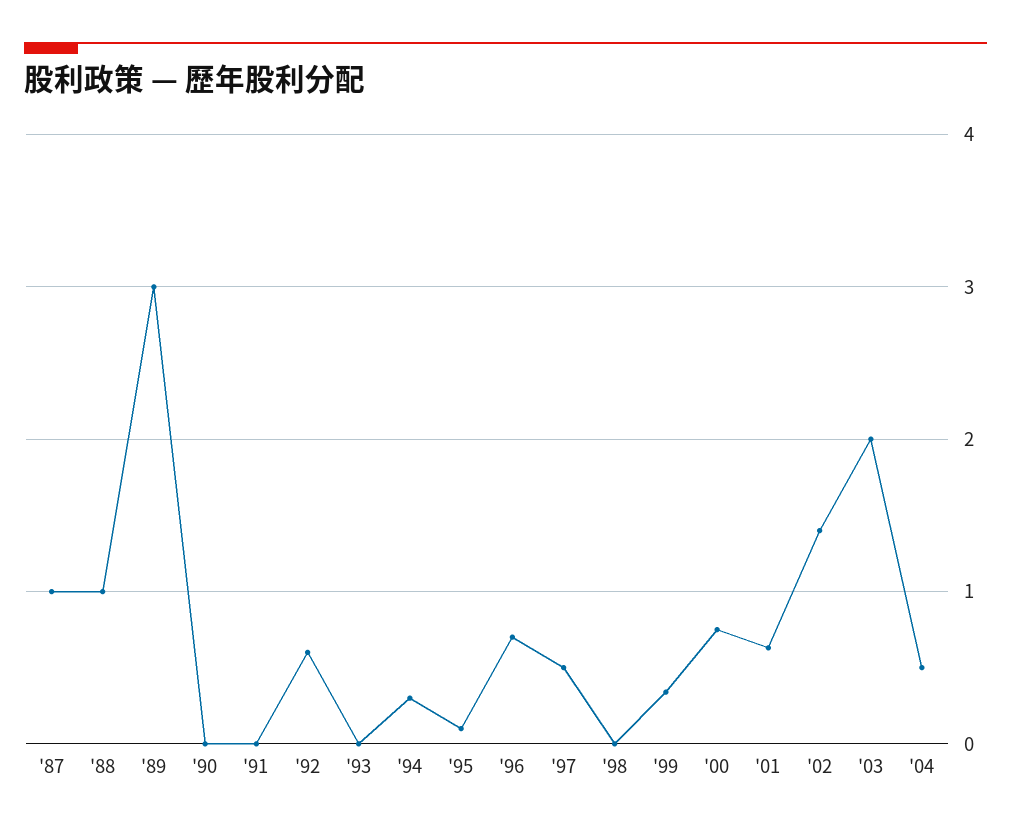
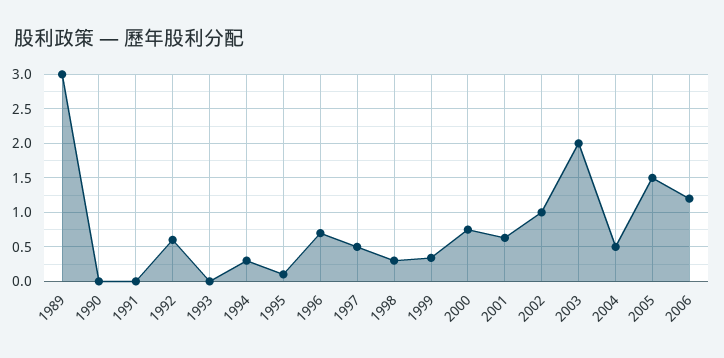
'87: 1 -> none
'88: 1 -> none
'98: 0 -> 0.3
'02: 1.4 -> 1
2005: none -> 1.5
2006: none -> 1.2

